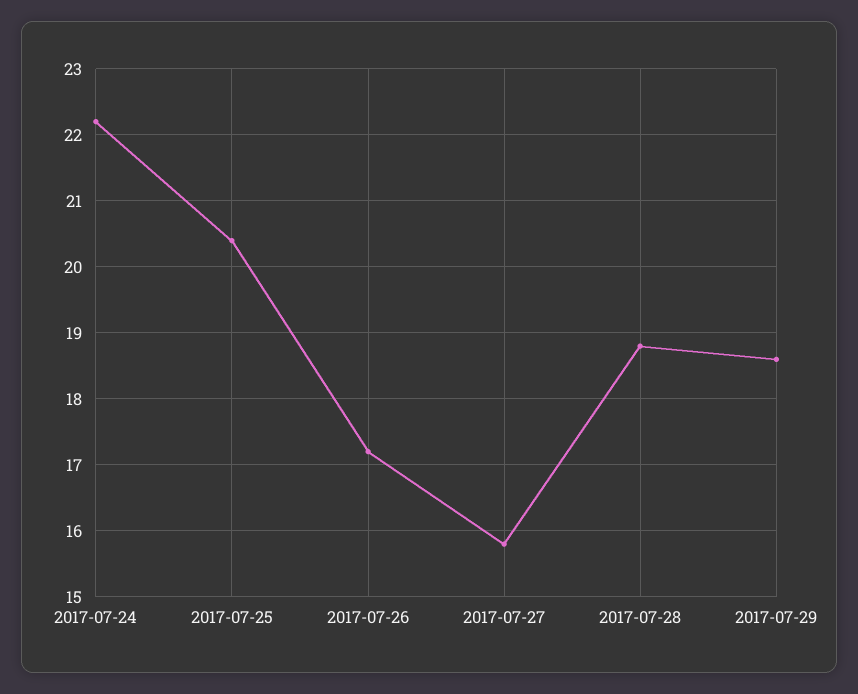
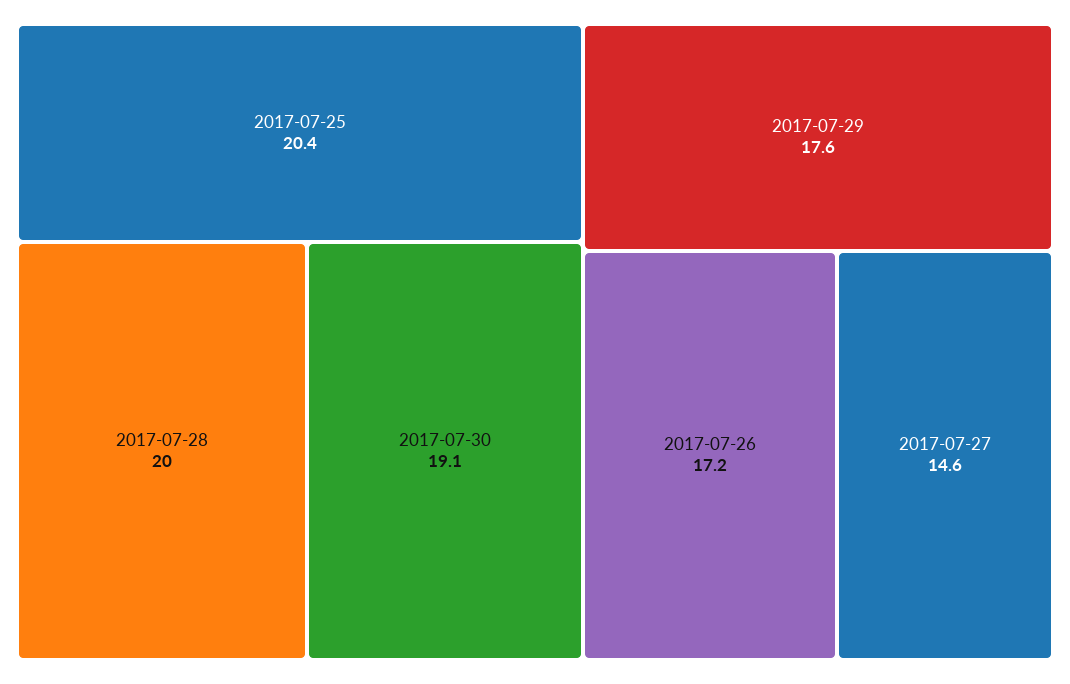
2017-07-24: 22.2 -> none
2017-07-27: 15.8 -> 14.6
2017-07-28: 18.8 -> 20
2017-07-29: 18.6 -> 17.6
2017-07-30: none -> 19.1

